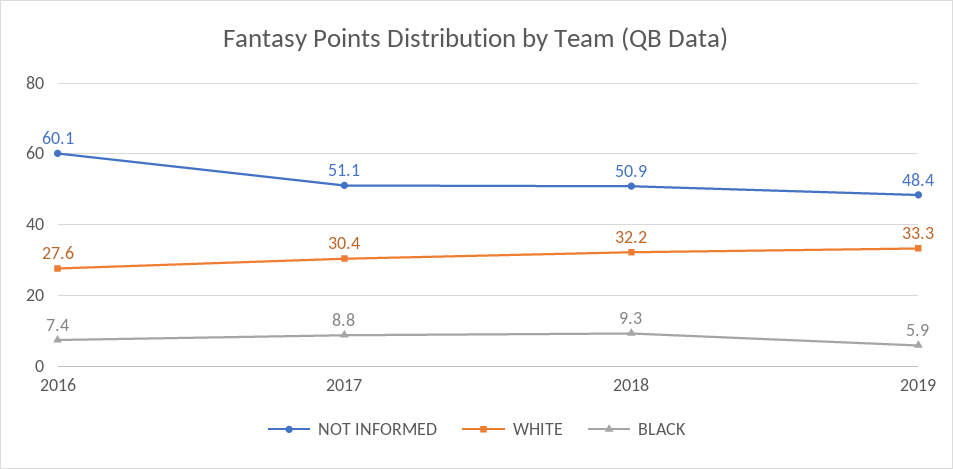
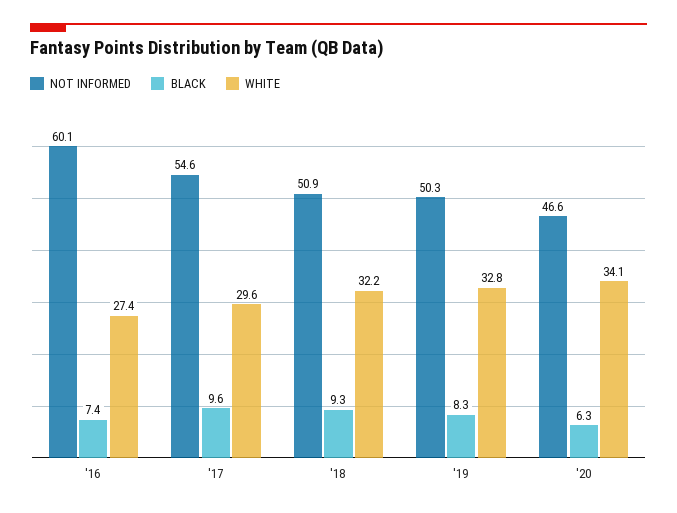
WHITE, 2016: 27.6 -> 27.4
NOT INFORMED, 2017: 51.1 -> 54.6
WHITE, 2017: 30.4 -> 29.6
BLACK, 2017: 8.8 -> 9.6
NOT INFORMED, 2019: 48.4 -> 50.3
WHITE, 2019: 33.3 -> 32.8
BLACK, 2019: 5.9 -> 8.3
NOT INFORMED, '20: none -> 46.6
BLACK, '20: none -> 6.3
WHITE, '20: none -> 34.1

